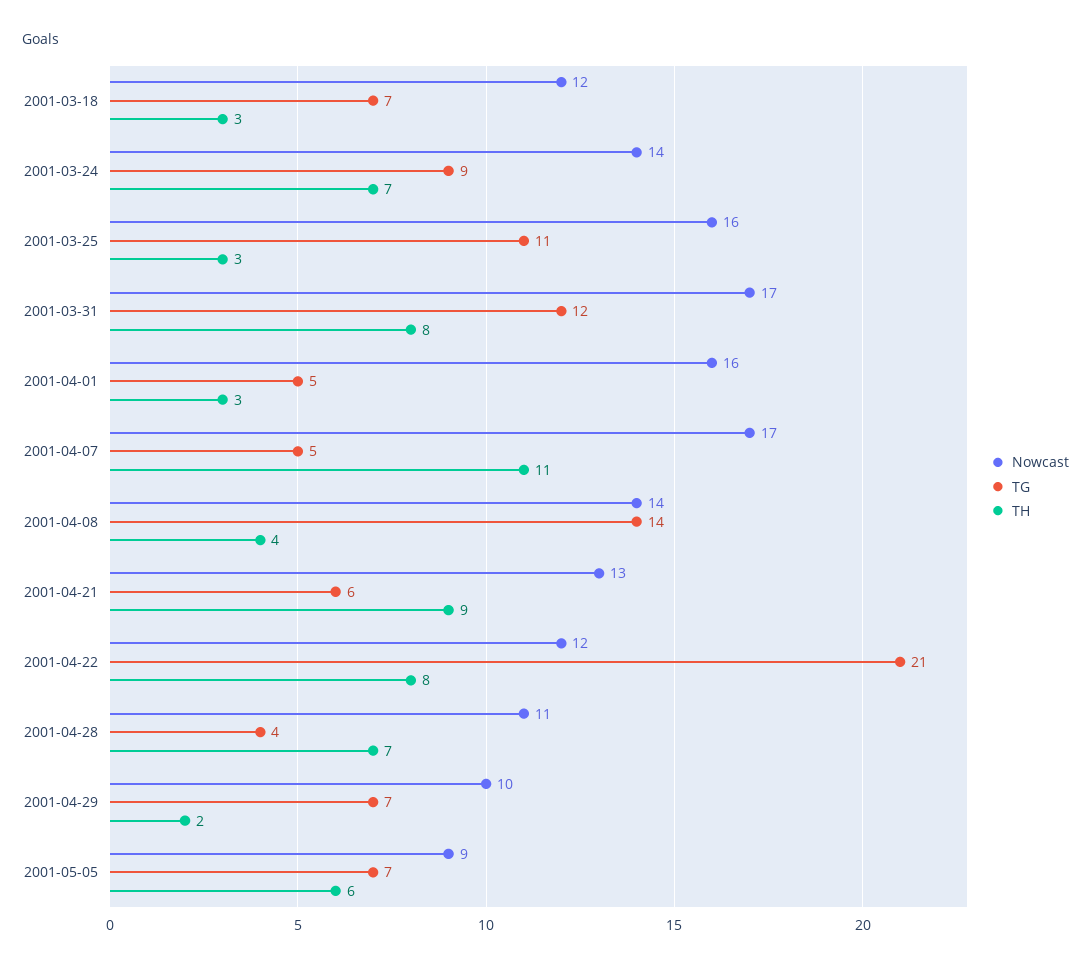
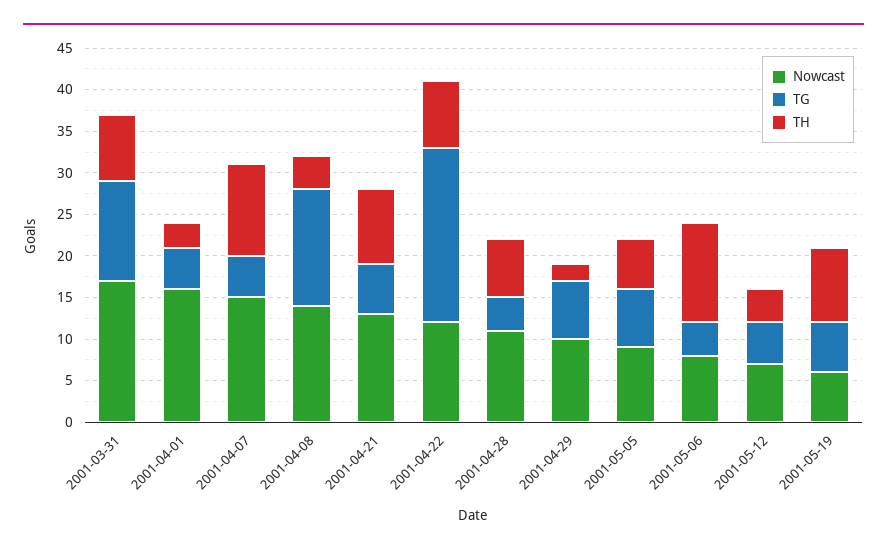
Nowcast, 2001-03-18: 12 -> none
TG, 2001-03-18: 7 -> none
TH, 2001-03-18: 3 -> none
Nowcast, 2001-03-24: 14 -> none
TG, 2001-03-24: 9 -> none
TH, 2001-03-24: 7 -> none
Nowcast, 2001-03-25: 16 -> none
TG, 2001-03-25: 11 -> none
TH, 2001-03-25: 3 -> none
Nowcast, 2001-04-07: 17 -> 15
Nowcast, 2001-05-06: none -> 8
TG, 2001-05-06: none -> 4
TH, 2001-05-06: none -> 12
Nowcast, 2001-05-12: none -> 7
TG, 2001-05-12: none -> 5
TH, 2001-05-12: none -> 4
Nowcast, 2001-05-19: none -> 6
TG, 2001-05-19: none -> 6
TH, 2001-05-19: none -> 9

